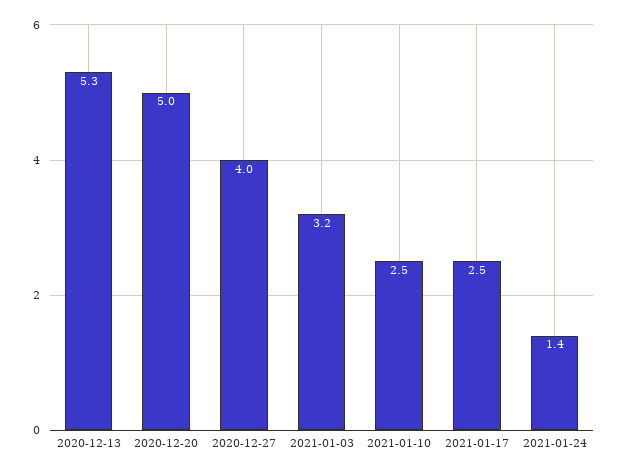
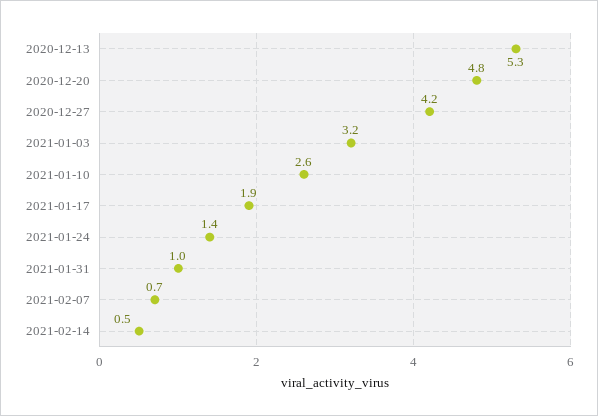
2020-12-20: 5 -> 4.8
2020-12-27: 4 -> 4.2
2021-01-10: 2.5 -> 2.6
2021-01-17: 2.5 -> 1.9
2021-01-31: none -> 1
2021-02-07: none -> 0.7
2021-02-14: none -> 0.5

